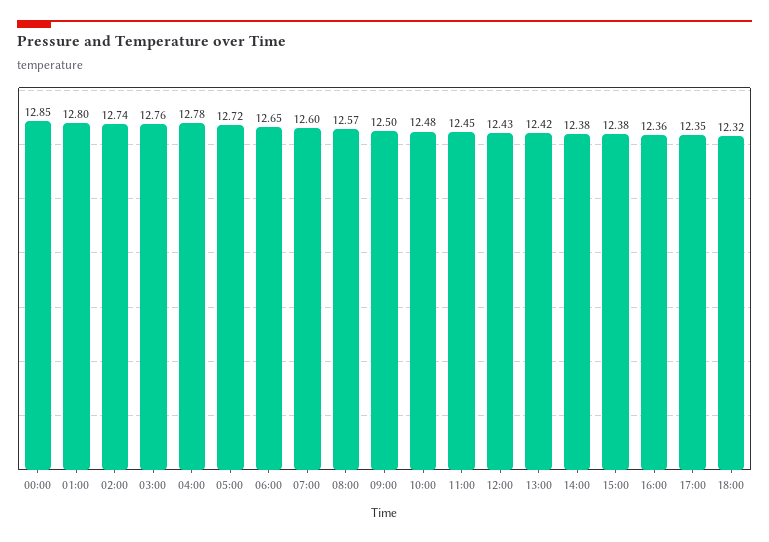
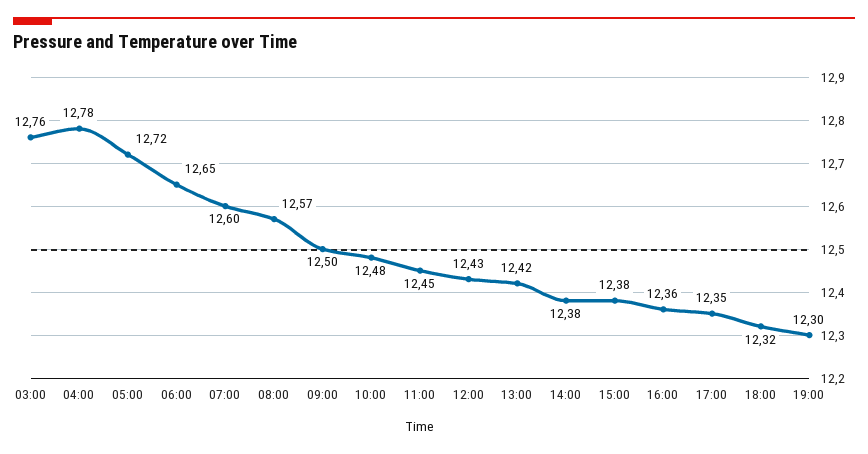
00:00: 12.85 -> none
01:00: 12.8 -> none
02:00: 12.74 -> none
19:00: none -> 12.3

